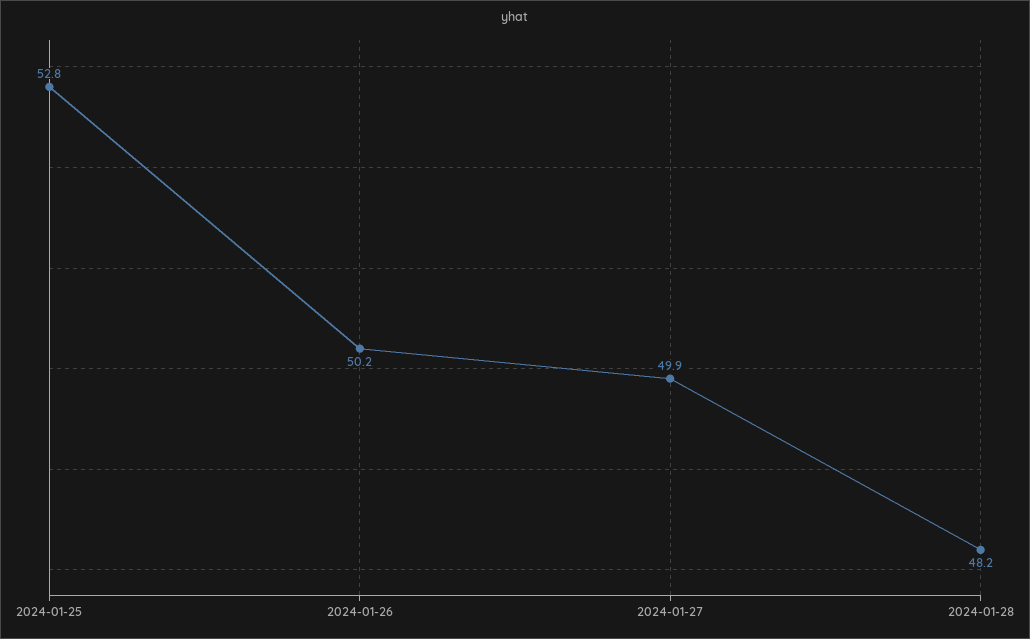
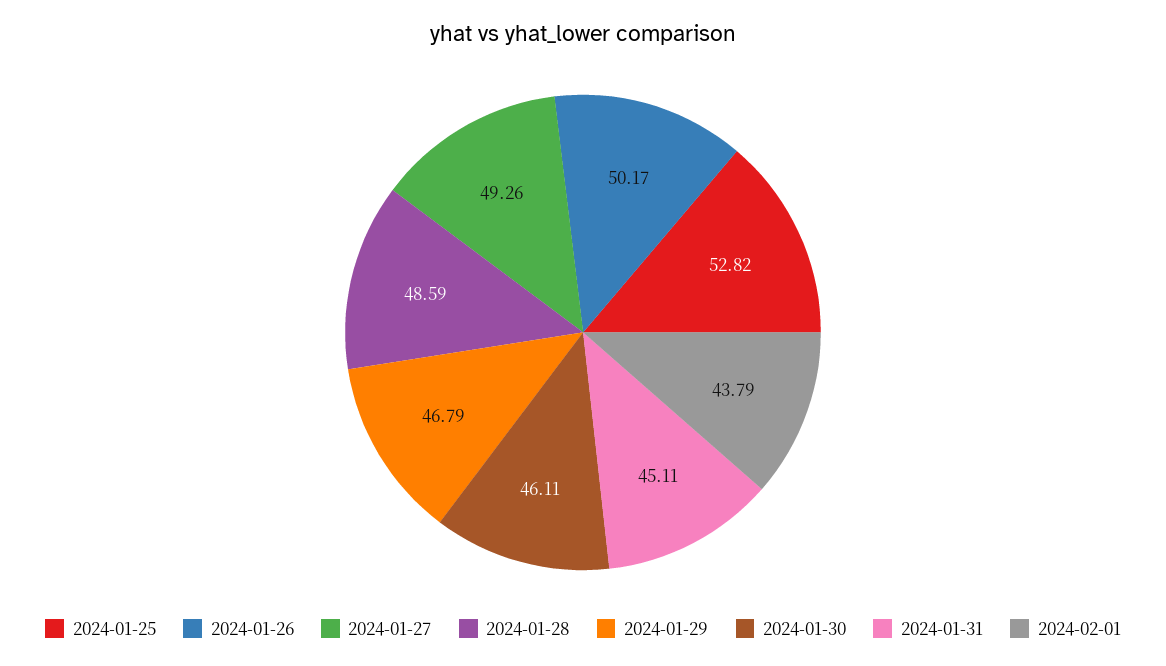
2024-01-27: 49.9 -> 49.26
2024-01-28: 48.2 -> 48.59
2024-01-29: none -> 46.79
2024-01-30: none -> 46.11
2024-01-31: none -> 45.11
2024-02-01: none -> 43.79

